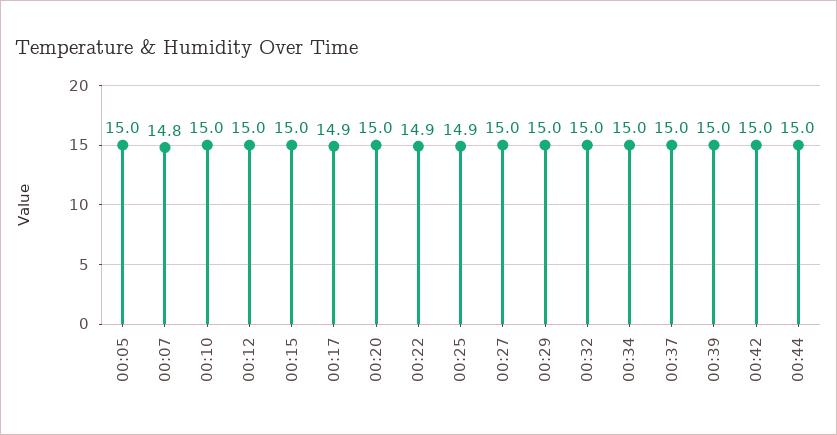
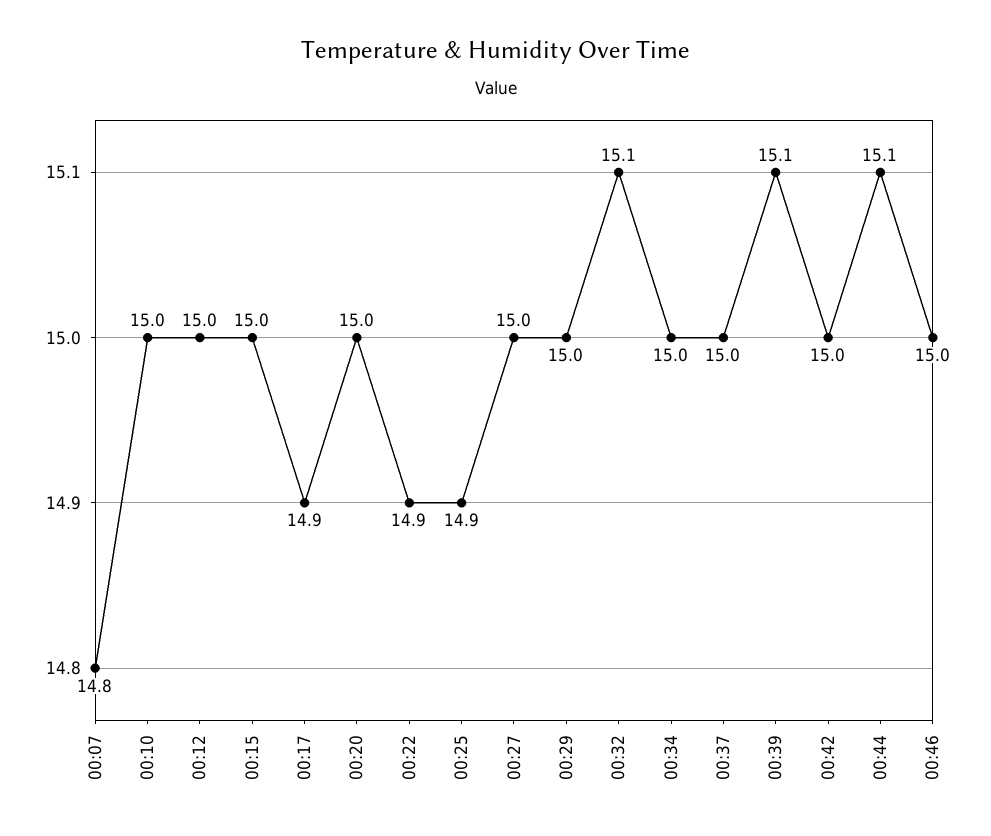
00:05: 15 -> none
00:32: 15 -> 15.1
00:39: 15 -> 15.1
00:44: 15 -> 15.1
00:46: none -> 15

